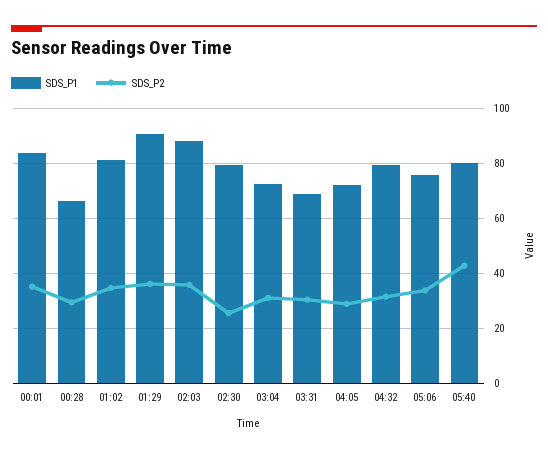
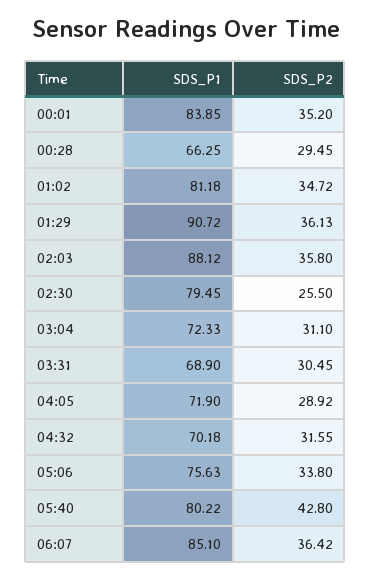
SDS_P1, 04:32: 80 -> 70.18
SDS_P1, 06:07: none -> 85.1
SDS_P2, 06:07: none -> 36.42

